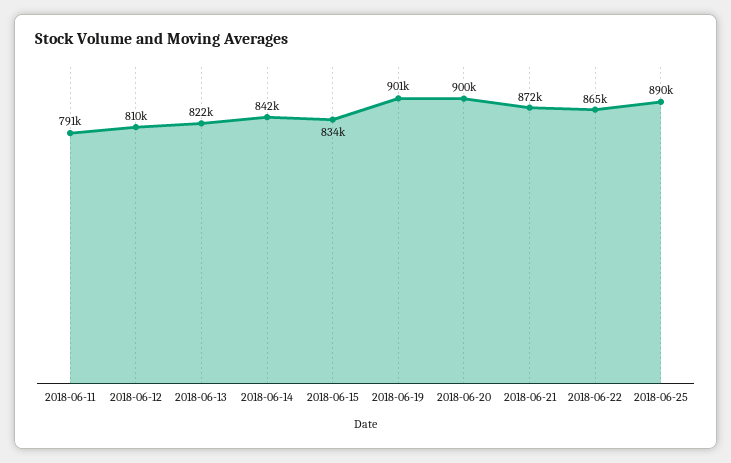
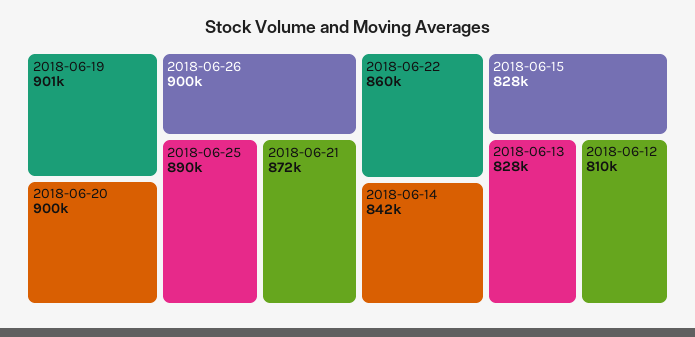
2018-06-11: 791000 -> none
2018-06-13: 822000 -> 828000
2018-06-15: 834000 -> 828000
2018-06-22: 865000 -> 860000
2018-06-26: none -> 900000

